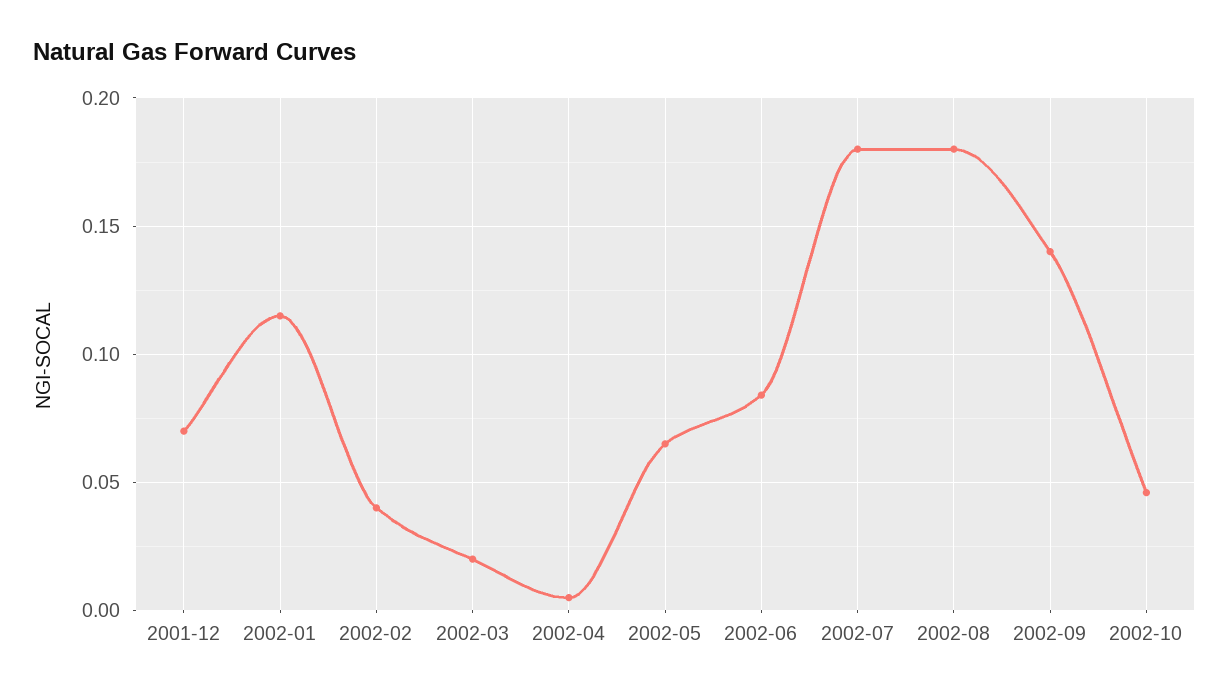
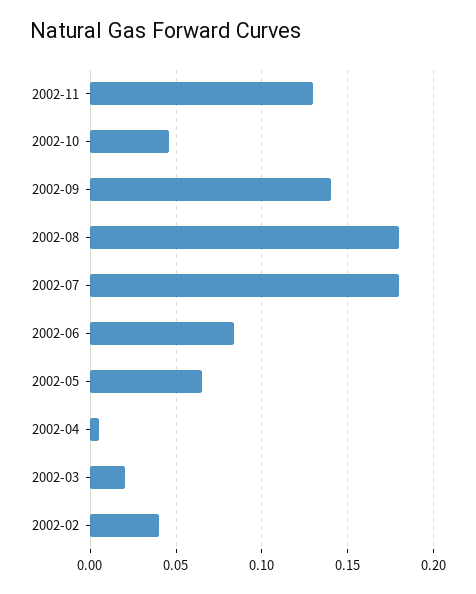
2001-12: 0.07 -> none
2002-01: 0.115 -> none
2002-11: none -> 0.13

